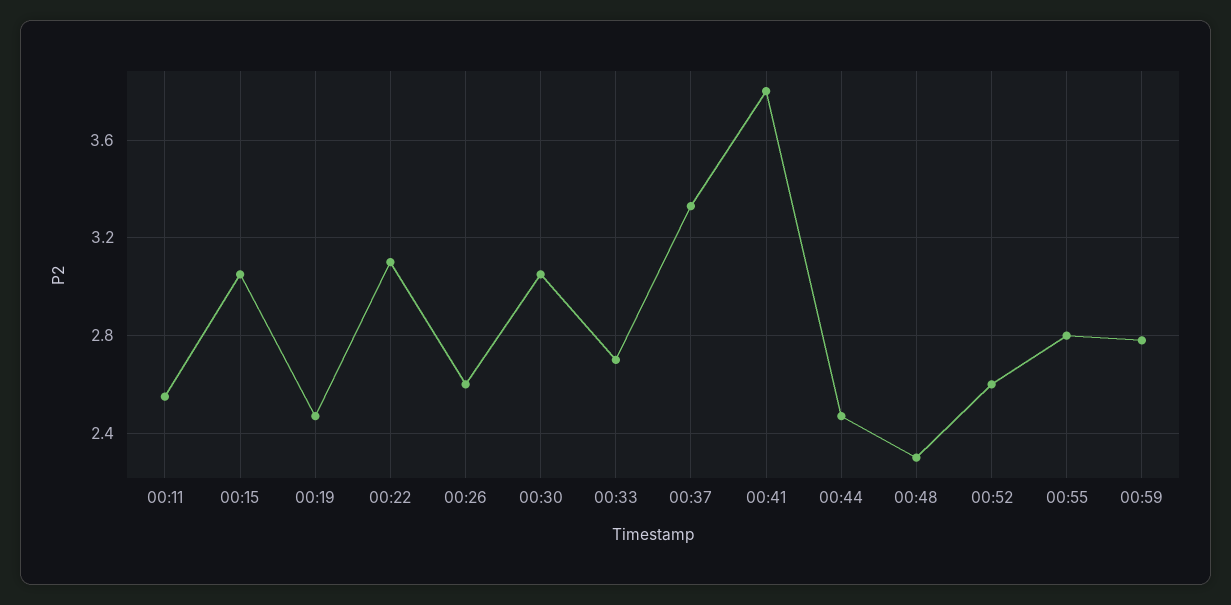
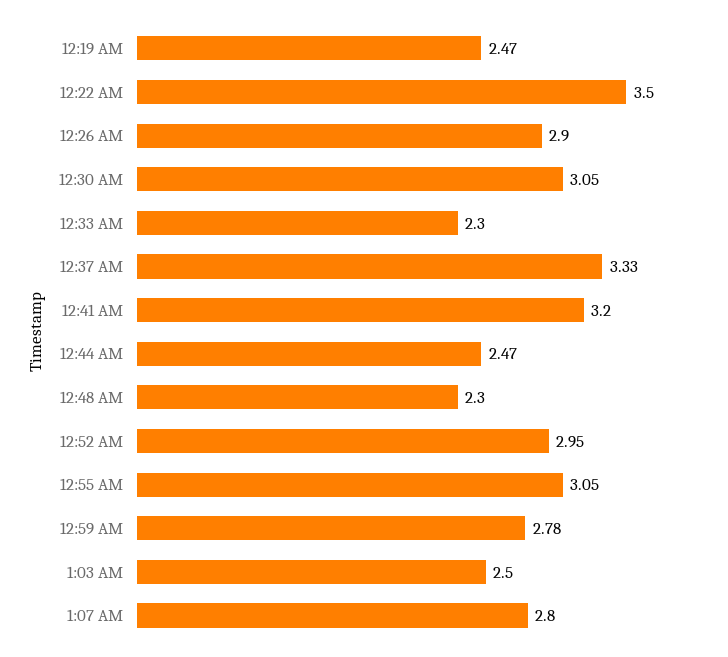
00:11: 2.55 -> none
00:15: 3.05 -> none
00:22: 3.1 -> 3.5
00:26: 2.6 -> 2.9
00:33: 2.7 -> 2.3
00:41: 3.8 -> 3.2
00:52: 2.6 -> 2.95
00:55: 2.8 -> 3.05
1:03 AM: none -> 2.5
1:07 AM: none -> 2.8

